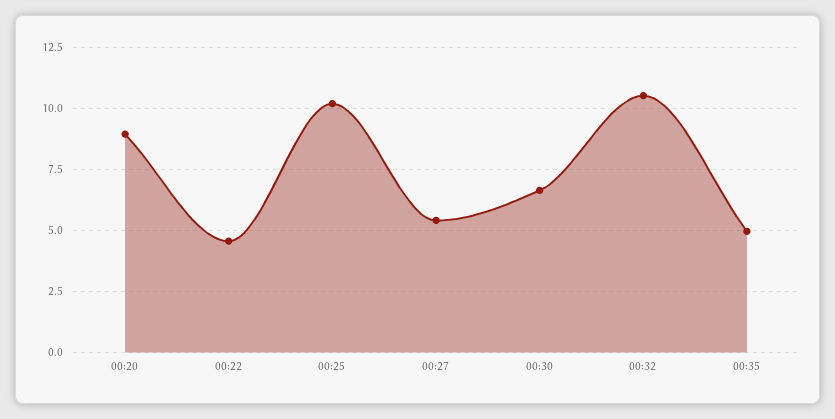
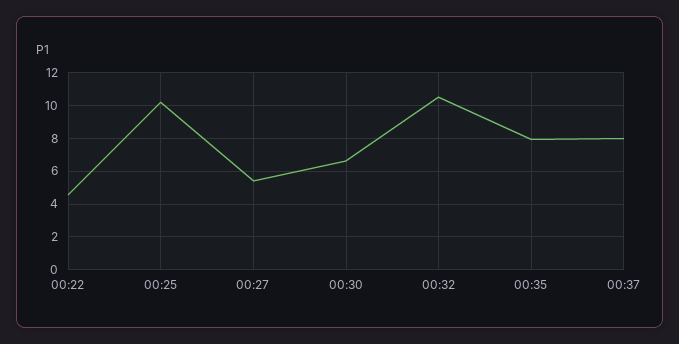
00:20: 9 -> none
00:35: 5 -> 8
00:37: none -> 8

